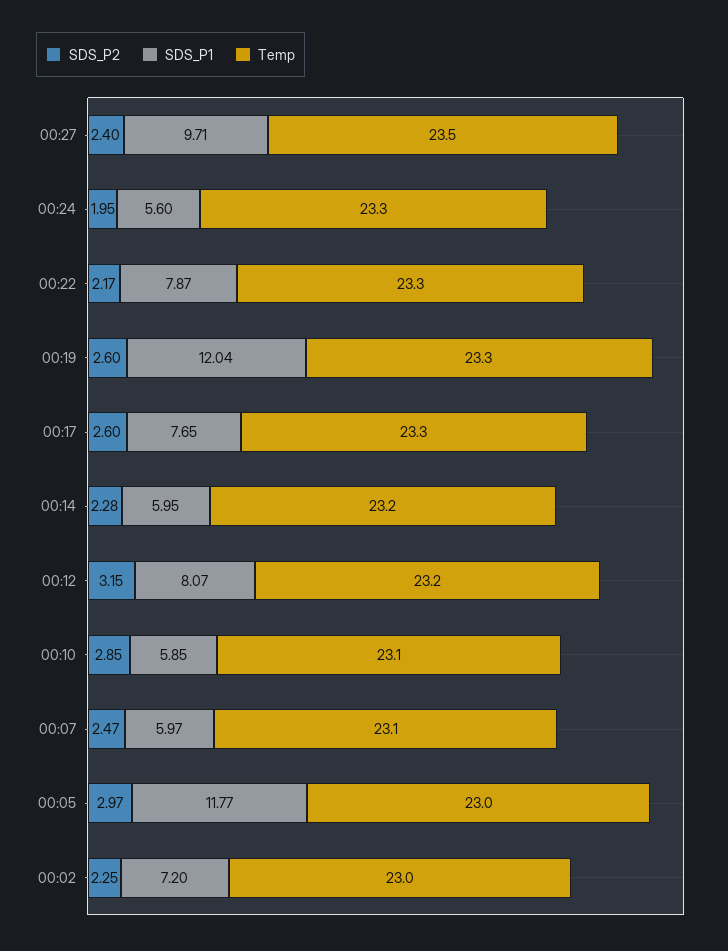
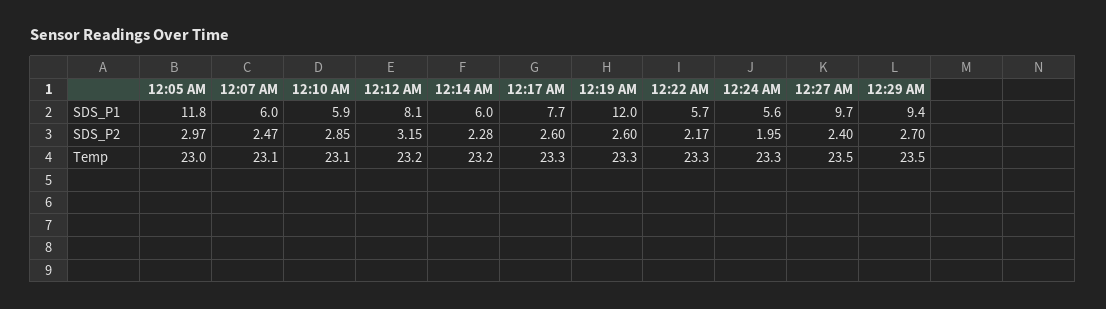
SDS_P1, 00:22: 7.87 -> 5.7
SDS_P2, 00:02: 2.25 -> none
SDS_P1, 00:02: 7.2 -> none
Temp, 00:02: 23 -> none
SDS_P1, 12:29 AM: none -> 9.4
SDS_P2, 12:29 AM: none -> 2.7
Temp, 12:29 AM: none -> 23.5

